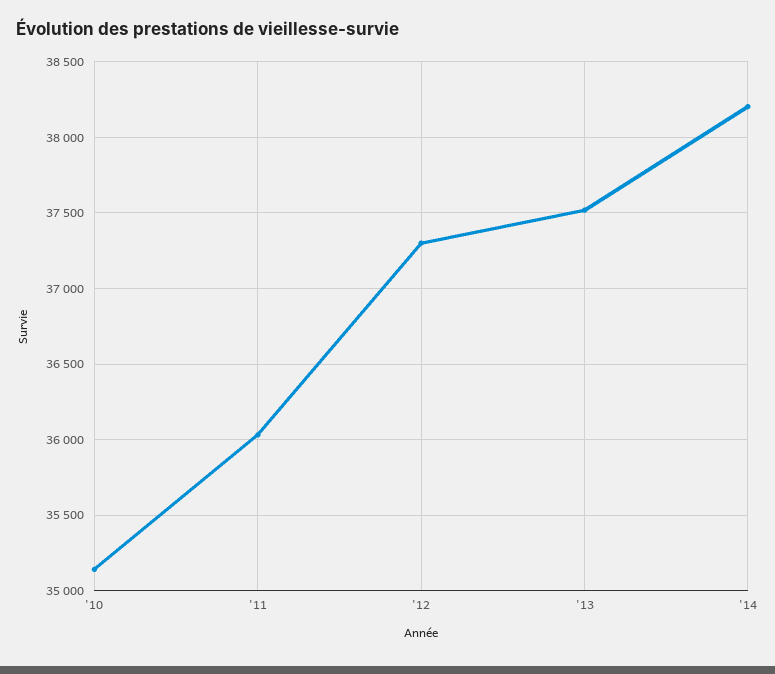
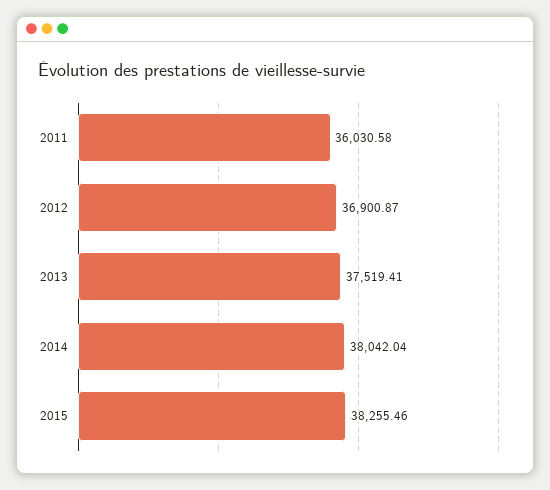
'10: 35150 -> none
'12: 37300 -> 36900.87
'14: 38200 -> 38042.04
2015: none -> 38255.46

